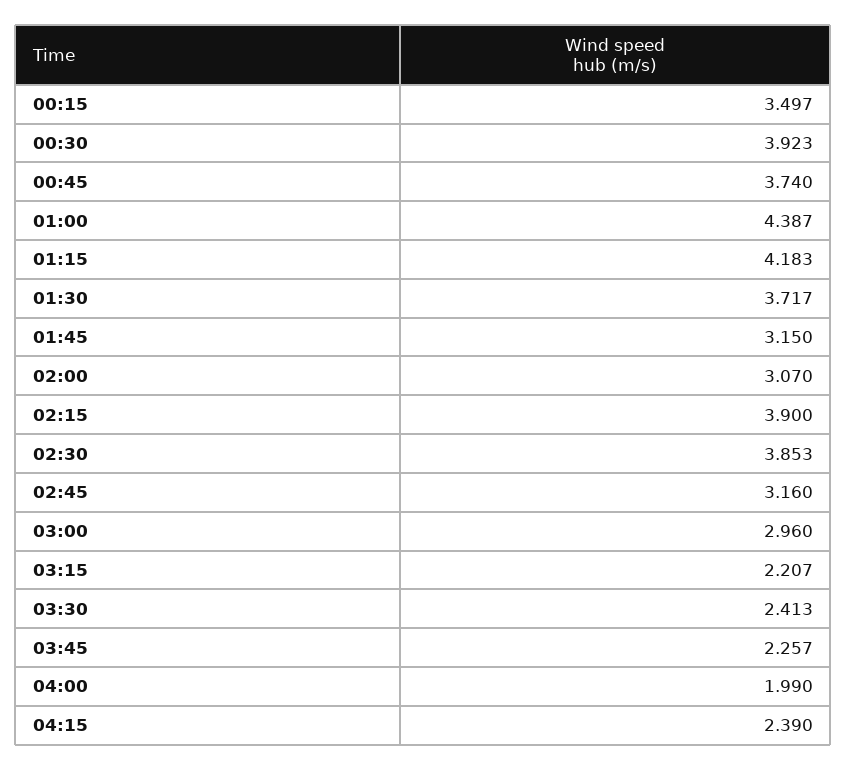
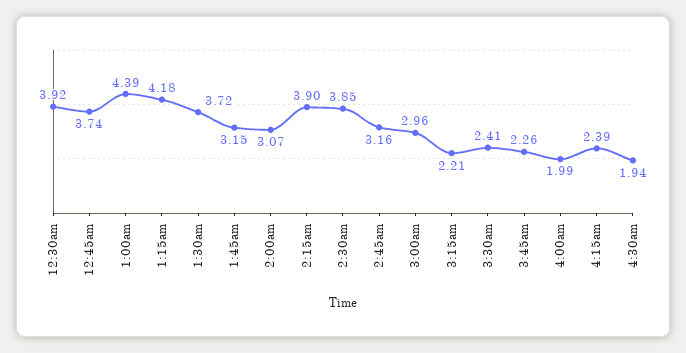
00:15: 3.497 -> none
4:30am: none -> 1.94

